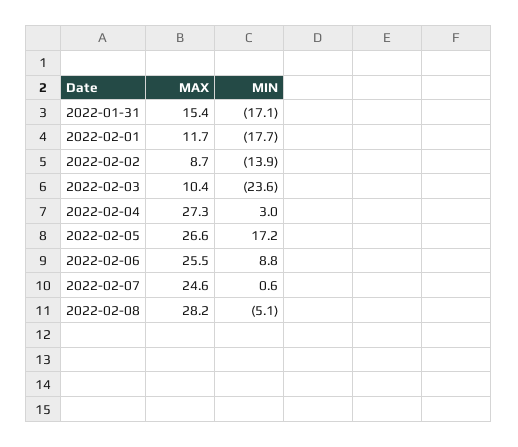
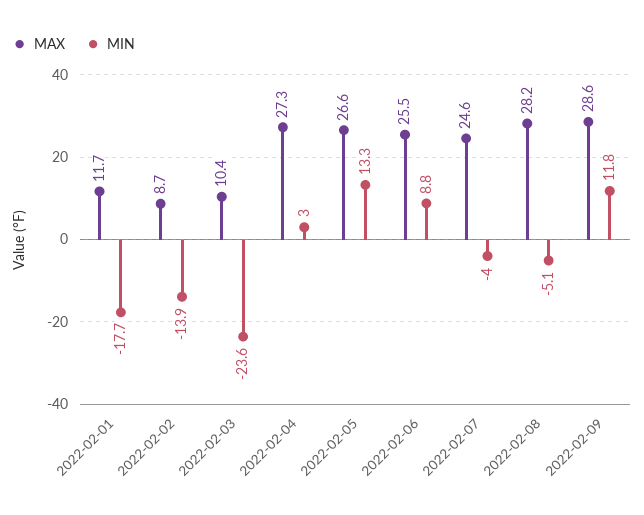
MAX, 2022-01-31: 15.4 -> none
MIN, 2022-01-31: -17.1 -> none
MIN, 2022-02-05: 17.2 -> 13.3
MIN, 2022-02-07: 0.6 -> -4
MAX, 2022-02-09: none -> 28.6
MIN, 2022-02-09: none -> 11.8

